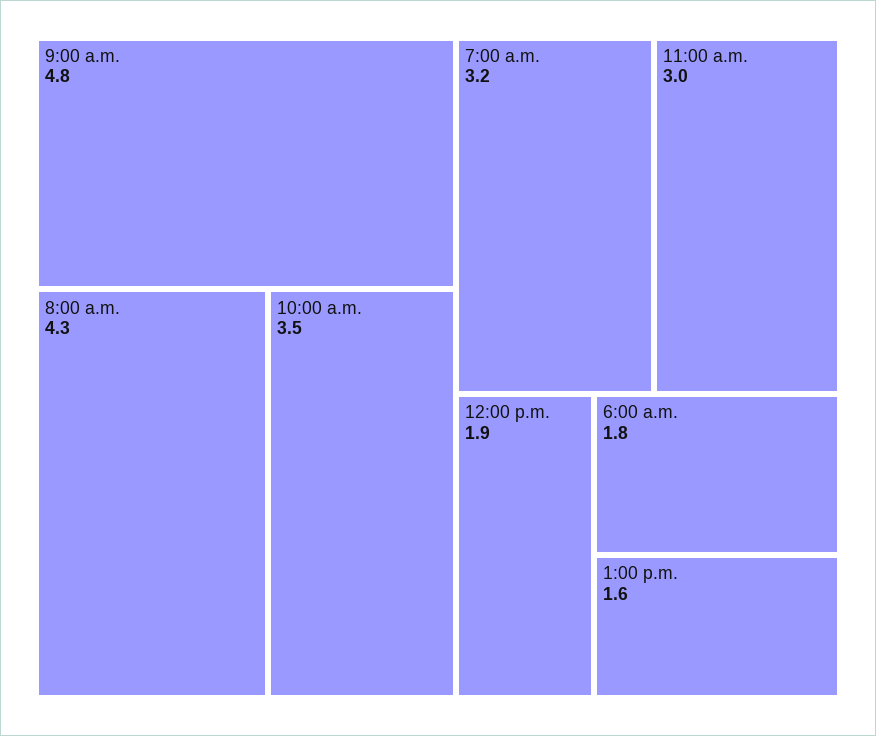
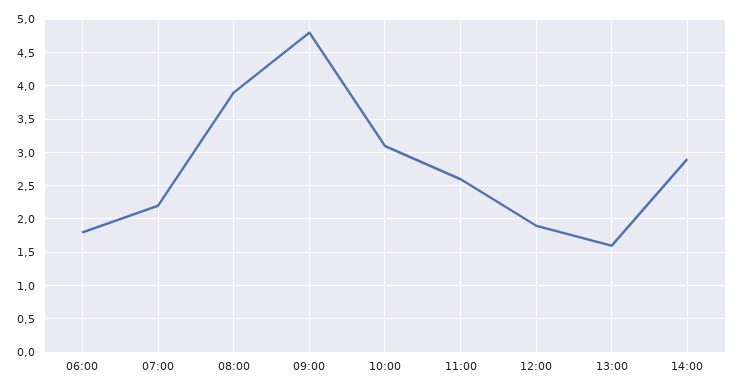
8:00 a.m.: 4.3 -> 3.9
10:00 a.m.: 3.5 -> 3.1
7:00 a.m.: 3.2 -> 2.2
11:00 a.m.: 3 -> 2.6
14:00: none -> 2.9

